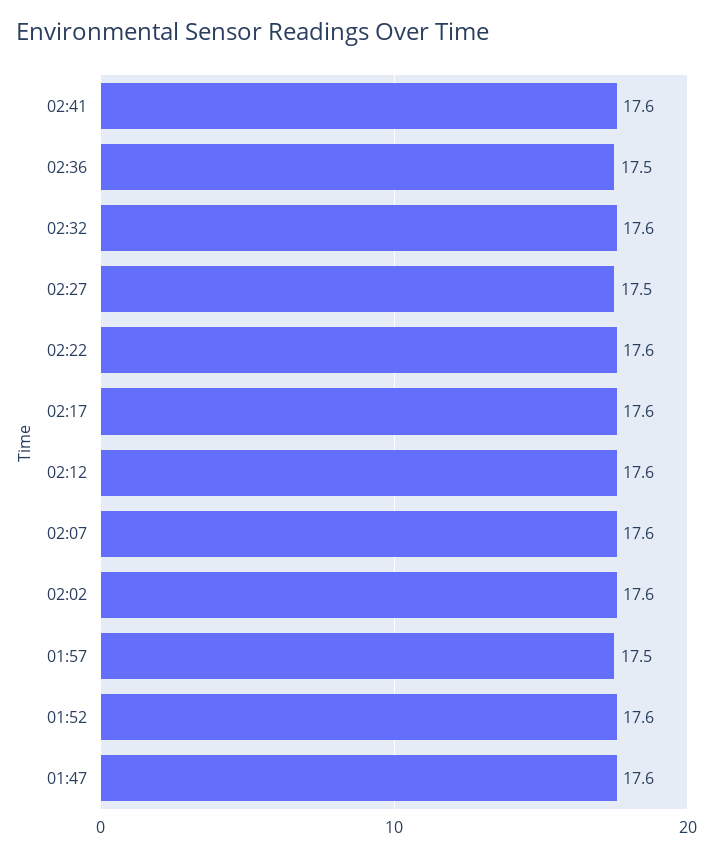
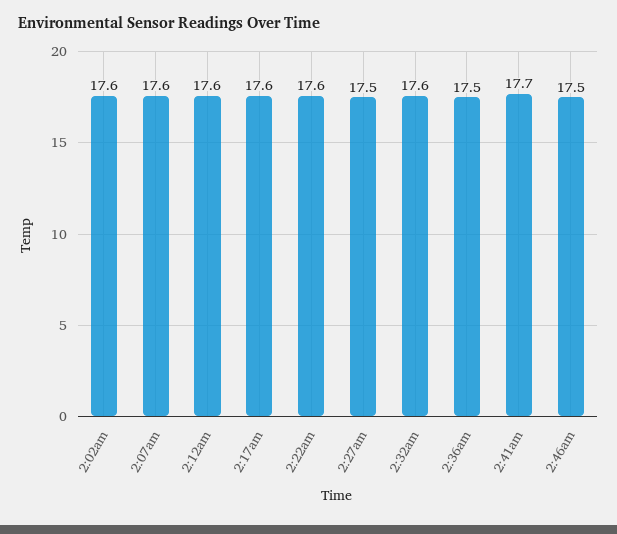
02:41: 17.6 -> 17.7
01:57: 17.5 -> none
01:52: 17.6 -> none
01:47: 17.6 -> none
2:46am: none -> 17.5

